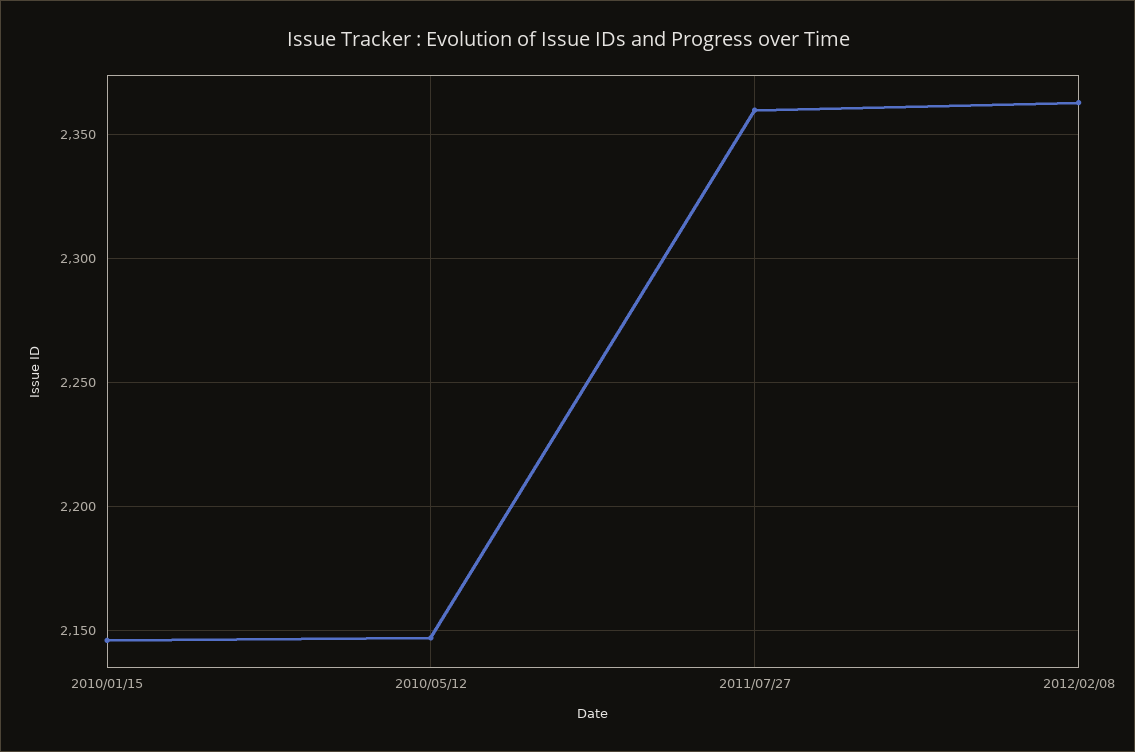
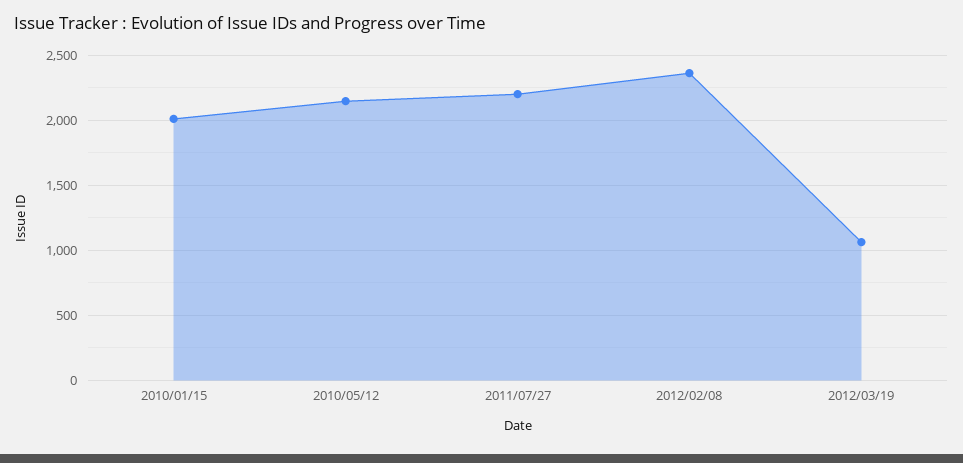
2010/01/15: 2145 -> 2000
2011/07/27: 2360 -> 2200
2012/03/19: none -> 1050

